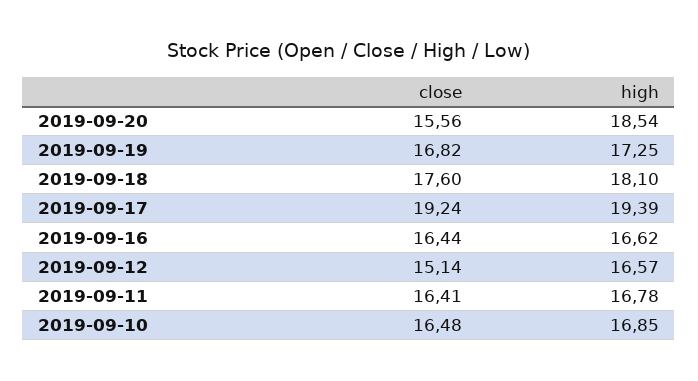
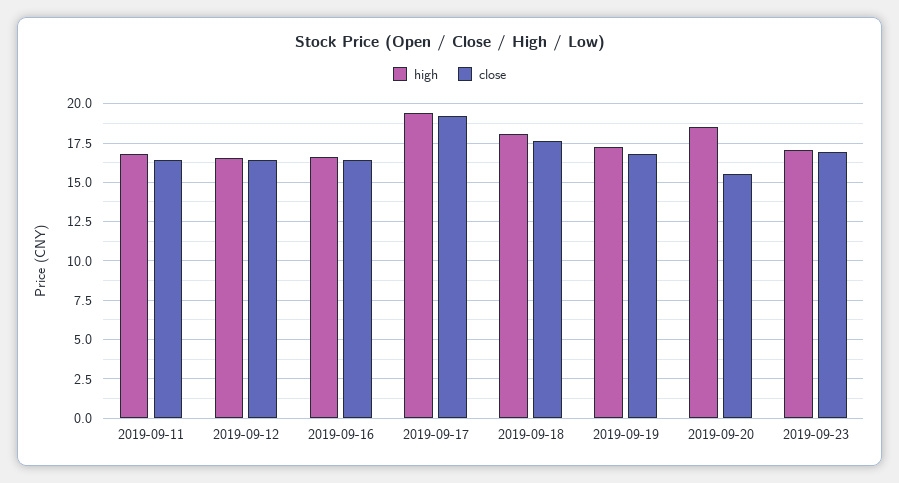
close, 2019-09-12: 15.14 -> 16.5
close, 2019-09-10: 16.48 -> none
high, 2019-09-10: 16.85 -> none
high, 2019-09-23: none -> 17
close, 2019-09-23: none -> 17

